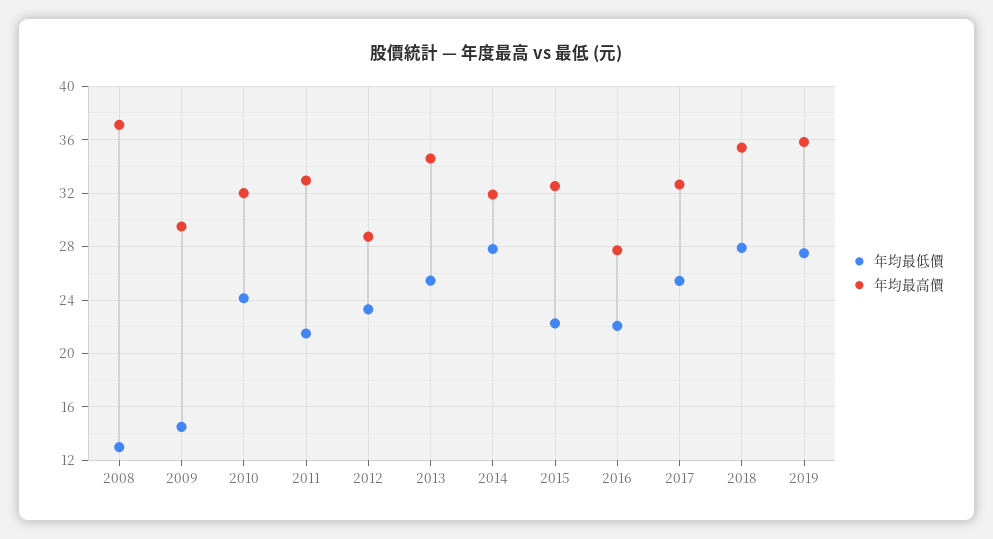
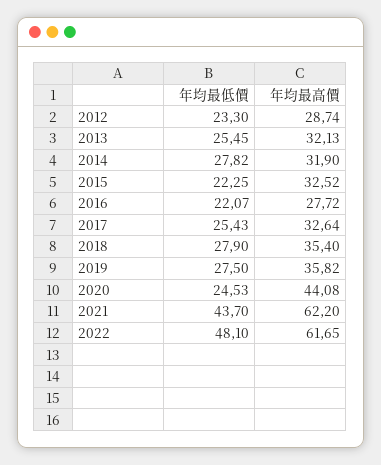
年均最低價, 2008: 13 -> none
年均最高價, 2008: 37 -> none
年均最低價, 2009: 14.5 -> none
年均最高價, 2009: 29.5 -> none
年均最低價, 2010: 24 -> none
年均最高價, 2010: 32 -> none
年均最低價, 2011: 21.5 -> none
年均最高價, 2011: 33 -> none
年均最高價, 2013: 34.5 -> 32.13
年均最低價, 2020: none -> 24.53
年均最高價, 2020: none -> 44.08
年均最低價, 2021: none -> 43.7
年均最高價, 2021: none -> 62.2
年均最低價, 2022: none -> 48.1
年均最高價, 2022: none -> 61.65

